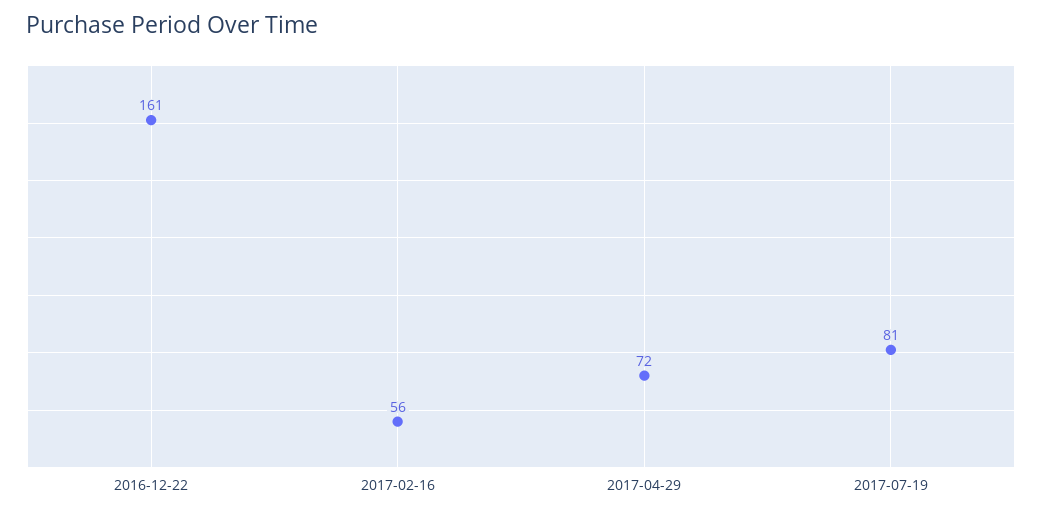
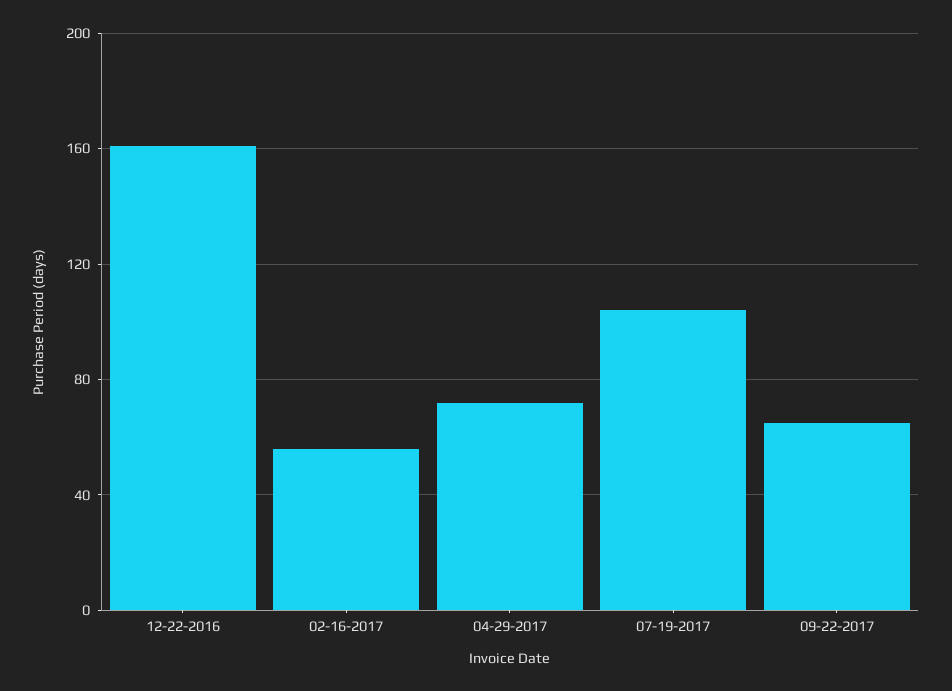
2017-07-19: 81 -> 105
09-22-2017: none -> 65

